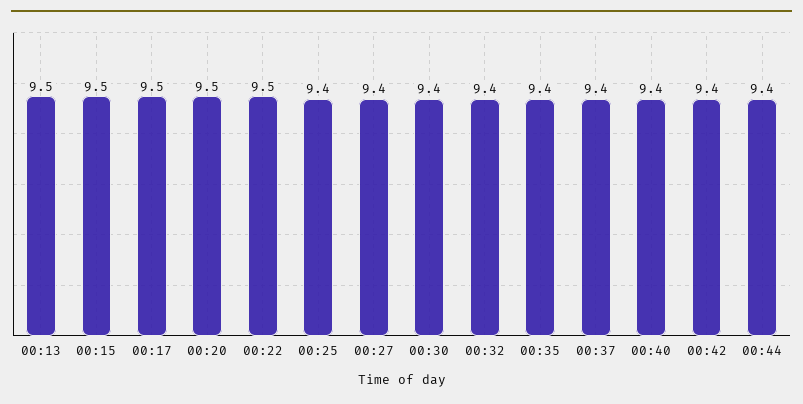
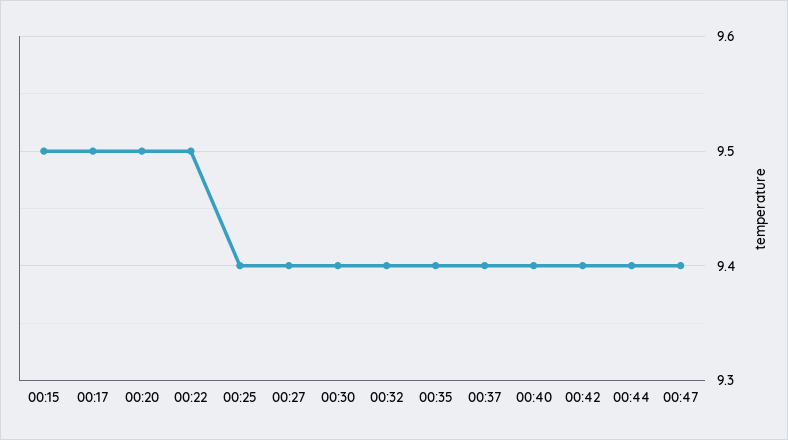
00:13: 9.5 -> none
00:47: none -> 9.4

